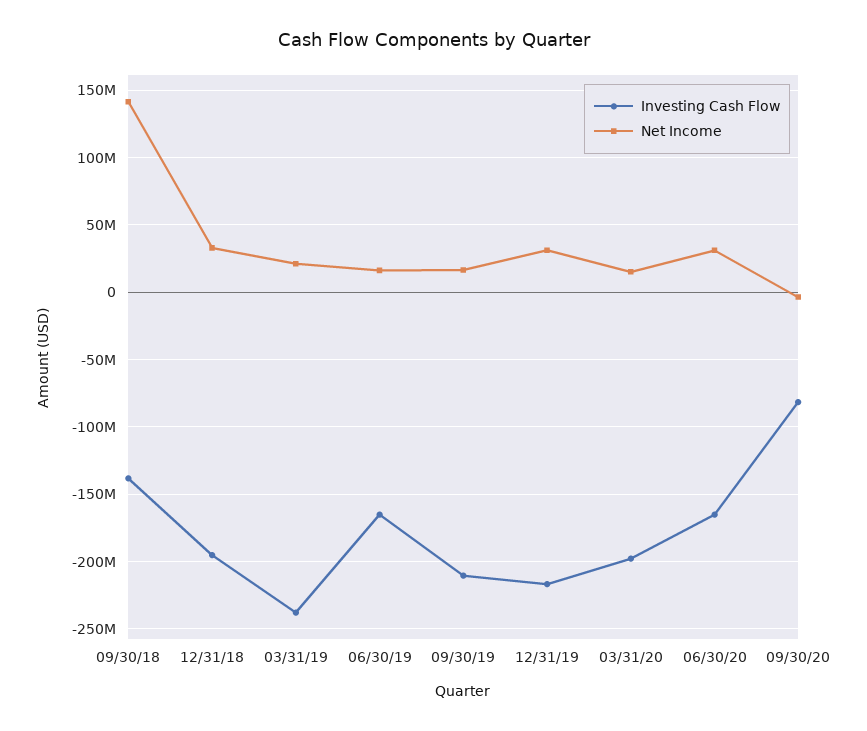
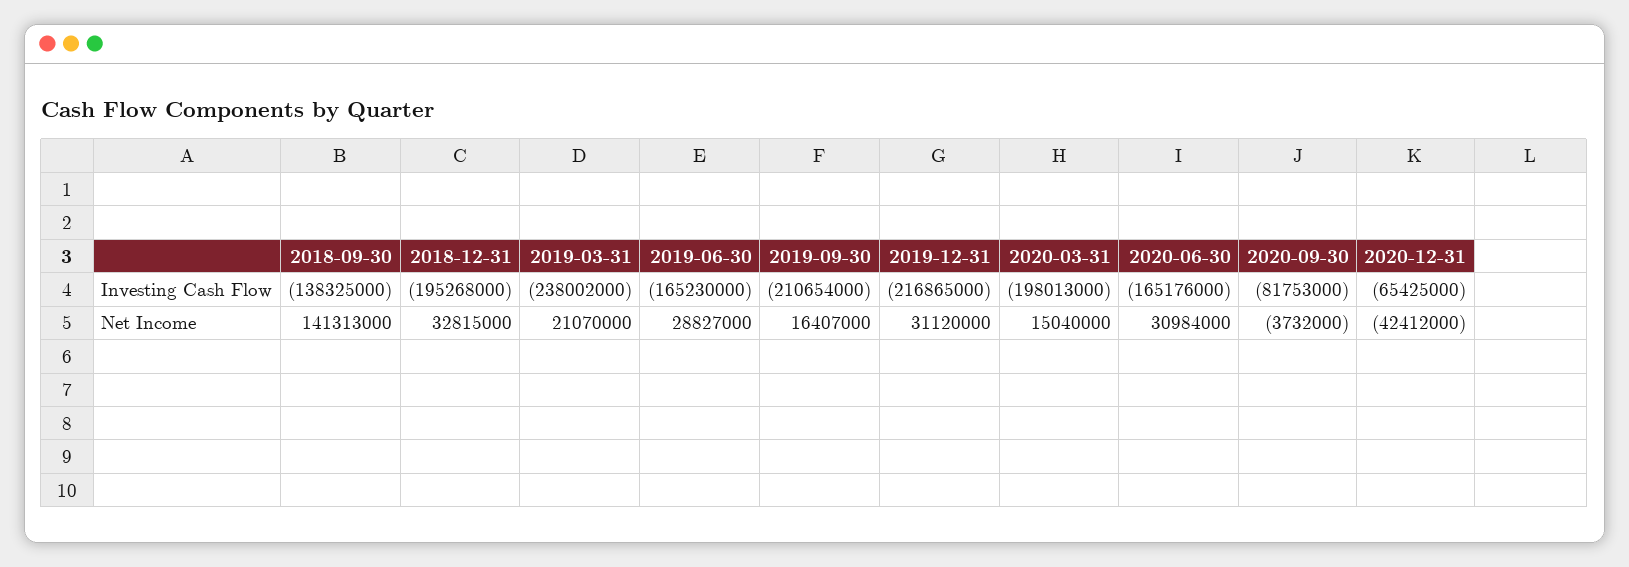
Net Income, 06/30/19: 15000000 -> 28827000
Investing Cash Flow, 2020-12-31: none -> -65425000
Net Income, 2020-12-31: none -> -42412000

